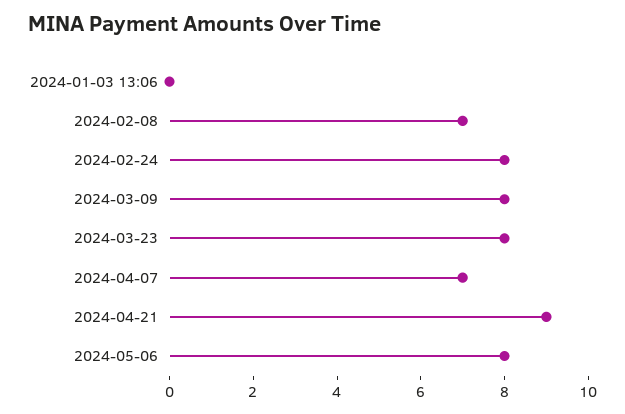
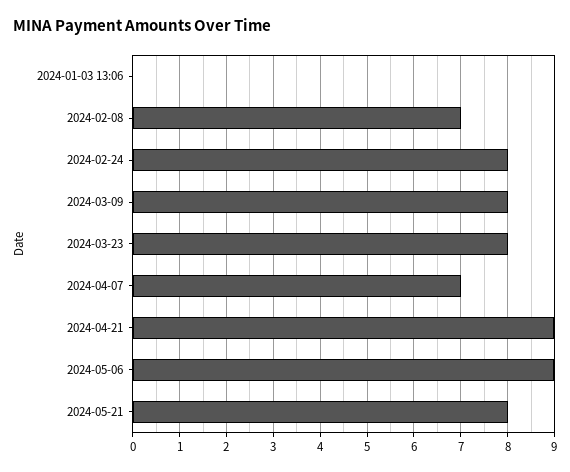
2024-05-06: 8 -> 9
2024-05-21: none -> 8

